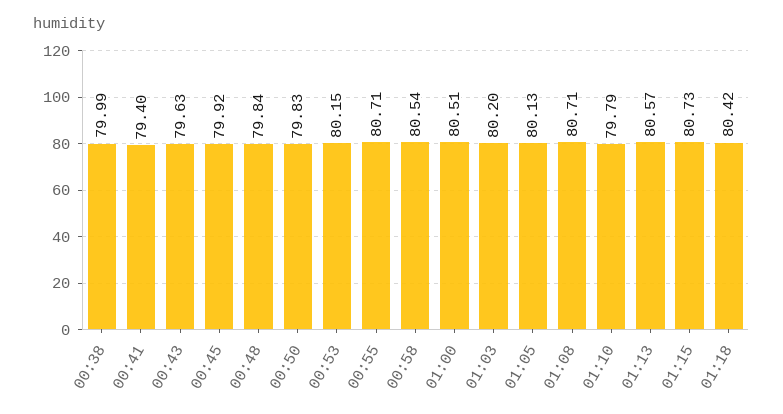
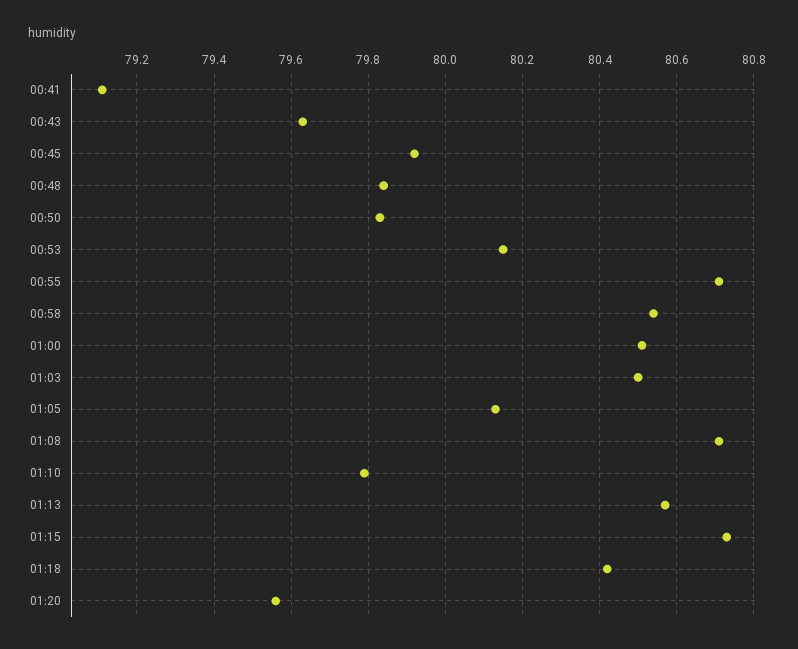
00:38: 79.99 -> none
00:41: 79.4 -> 79.1
01:03: 80.2 -> 80.5
01:20: none -> 79.55

